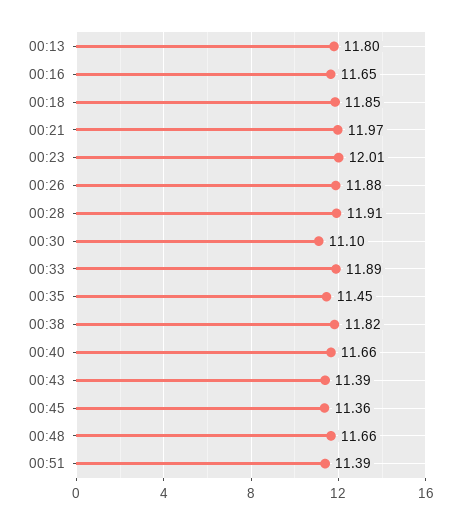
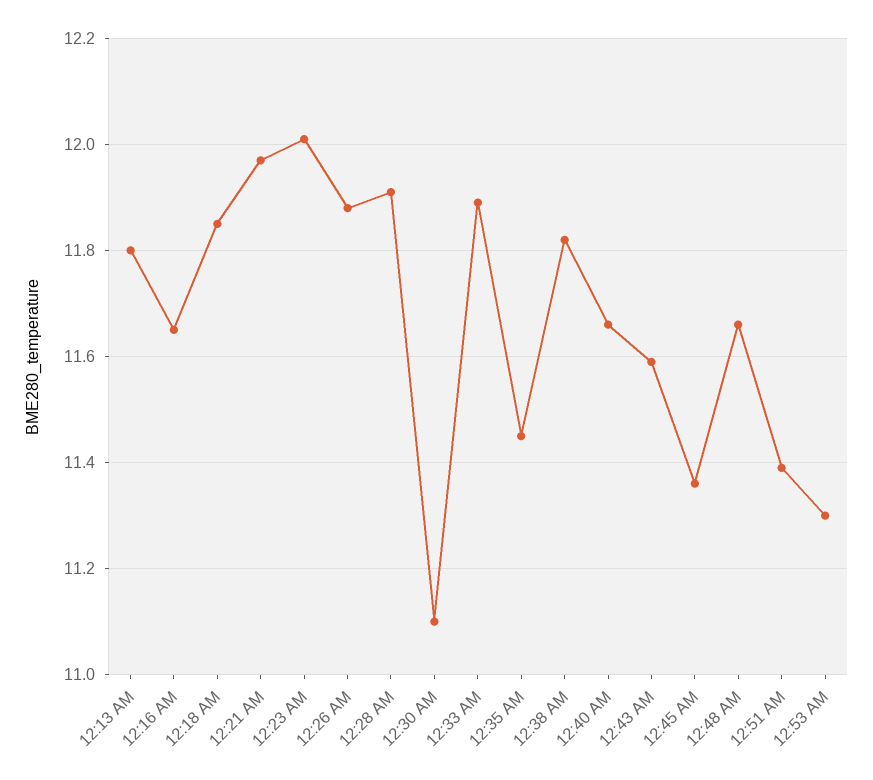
00:43: 11.39 -> 11.6
12:53 AM: none -> 11.3

